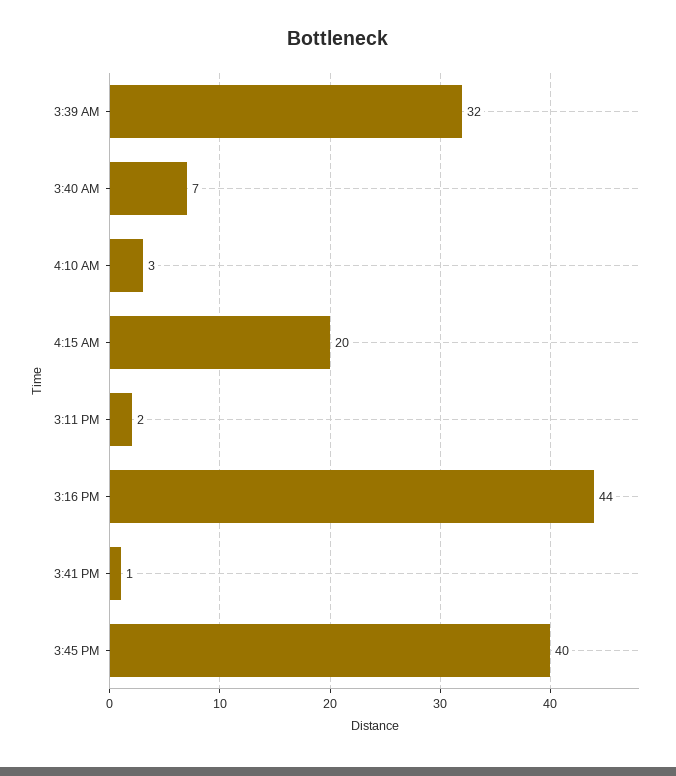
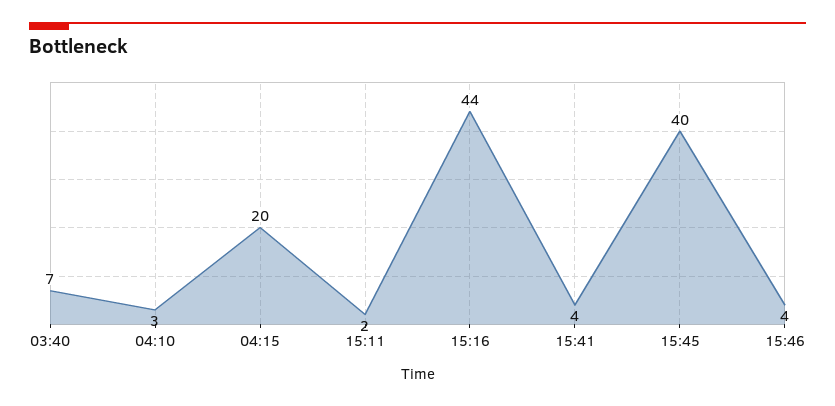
3:39 AM: 32 -> none
3:41 PM: 1 -> 4
15:46: none -> 4

